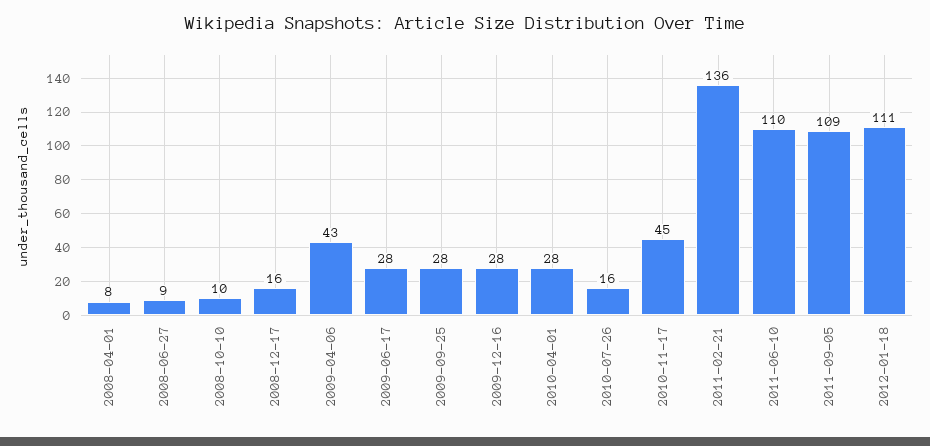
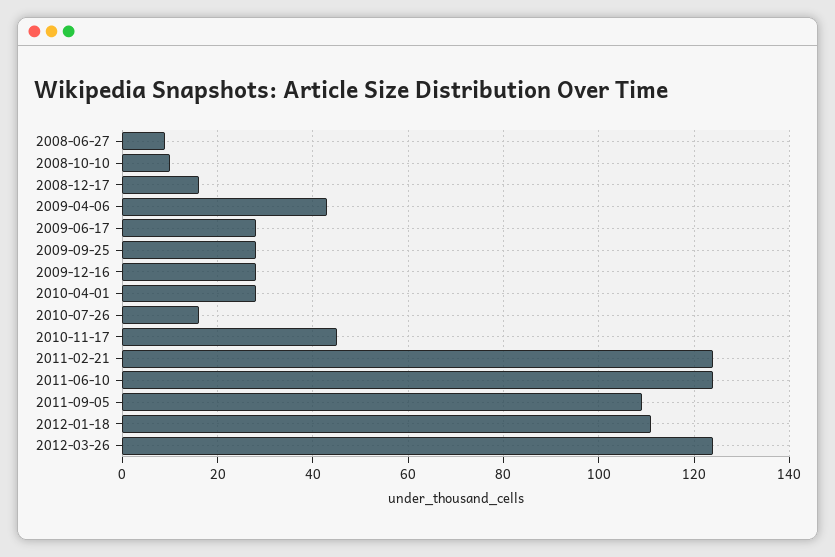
2008-04-01: 8 -> none
2011-02-21: 136 -> 125
2011-06-10: 110 -> 125
2012-03-26: none -> 125

